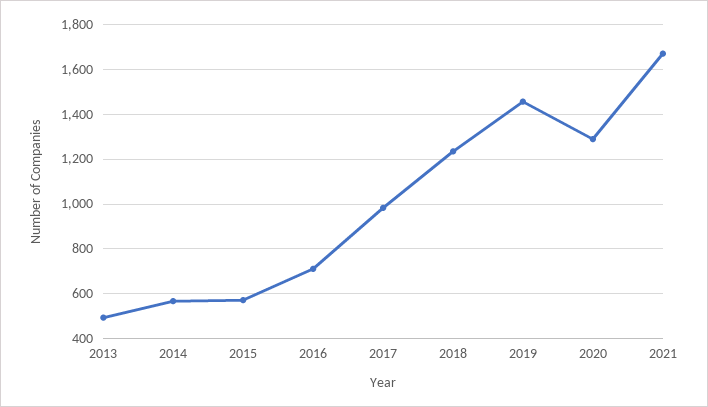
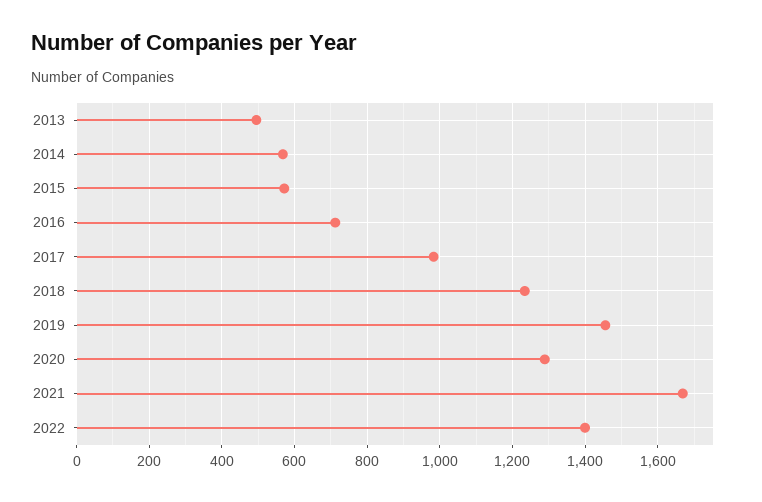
2022: none -> 1400

